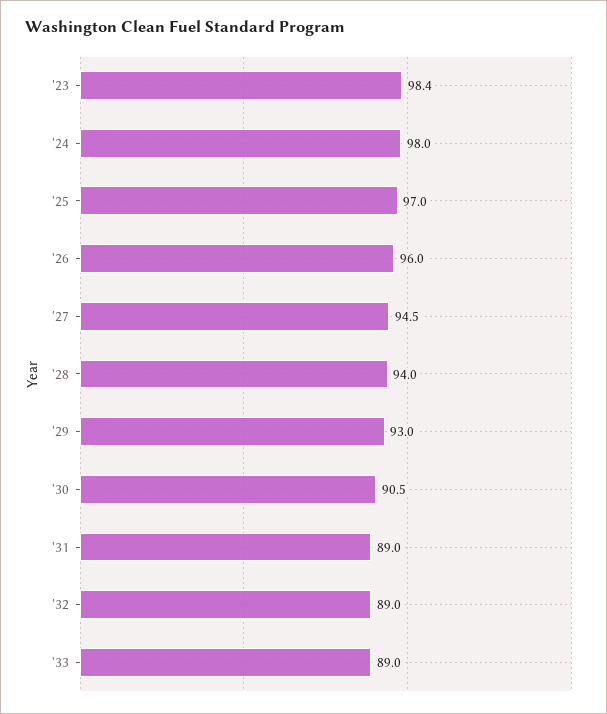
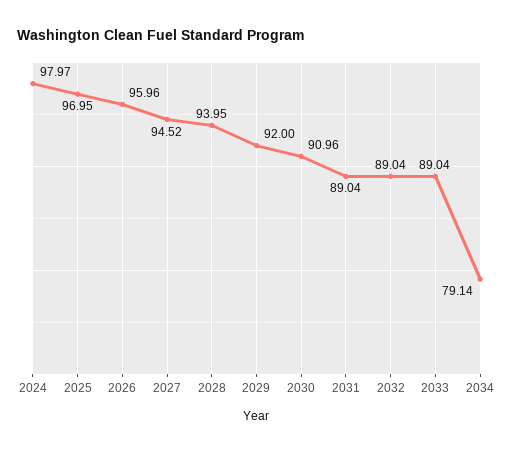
'23: 98.4 -> none
'29: 93 -> 92
'30: 90.5 -> 90.96
2034: none -> 79.14

